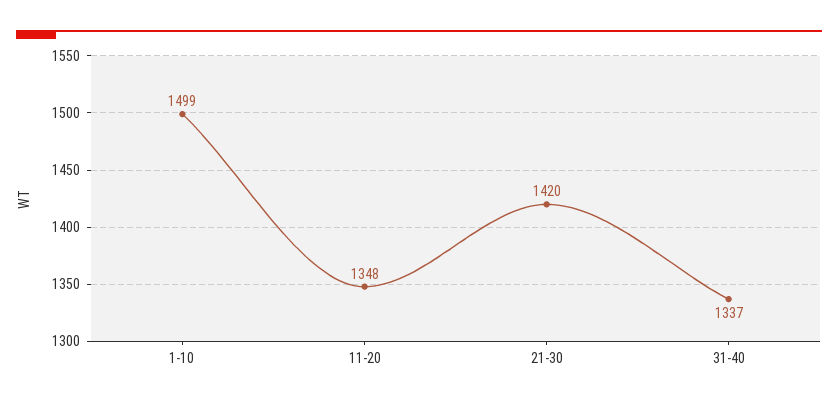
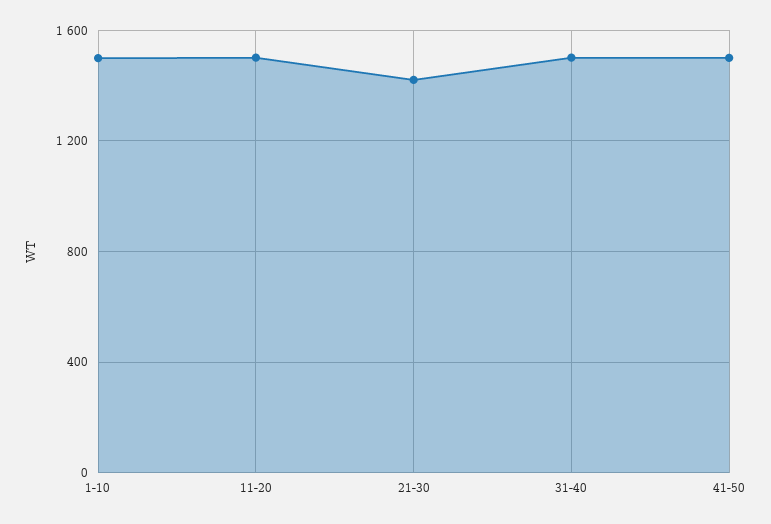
11-20: 1348 -> 1500
31-40: 1337 -> 1500
41-50: none -> 1500

